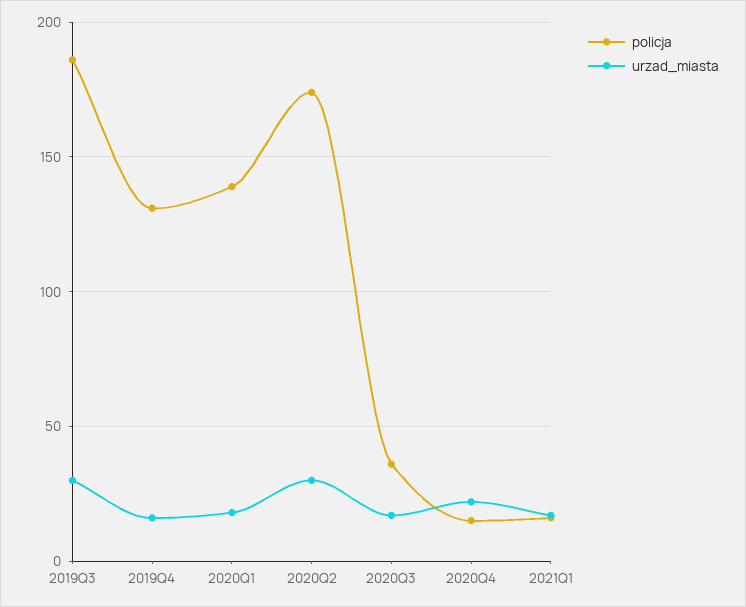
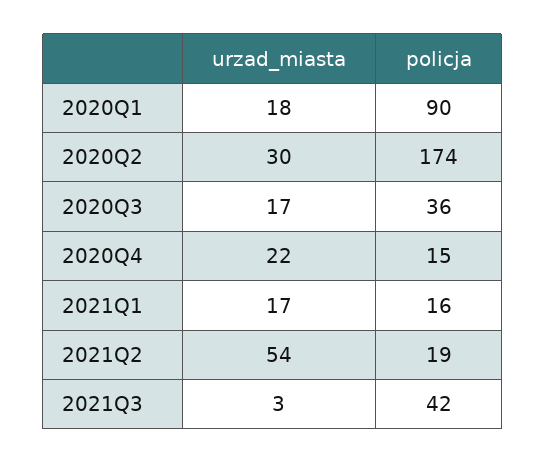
policja, 2019Q3: 185 -> none
urzad_miasta, 2019Q3: 30 -> none
policja, 2019Q4: 130 -> none
urzad_miasta, 2019Q4: 15 -> none
policja, 2020Q1: 140 -> 90
urzad_miasta, 2021Q2: none -> 54
policja, 2021Q2: none -> 19
urzad_miasta, 2021Q3: none -> 3
policja, 2021Q3: none -> 42

